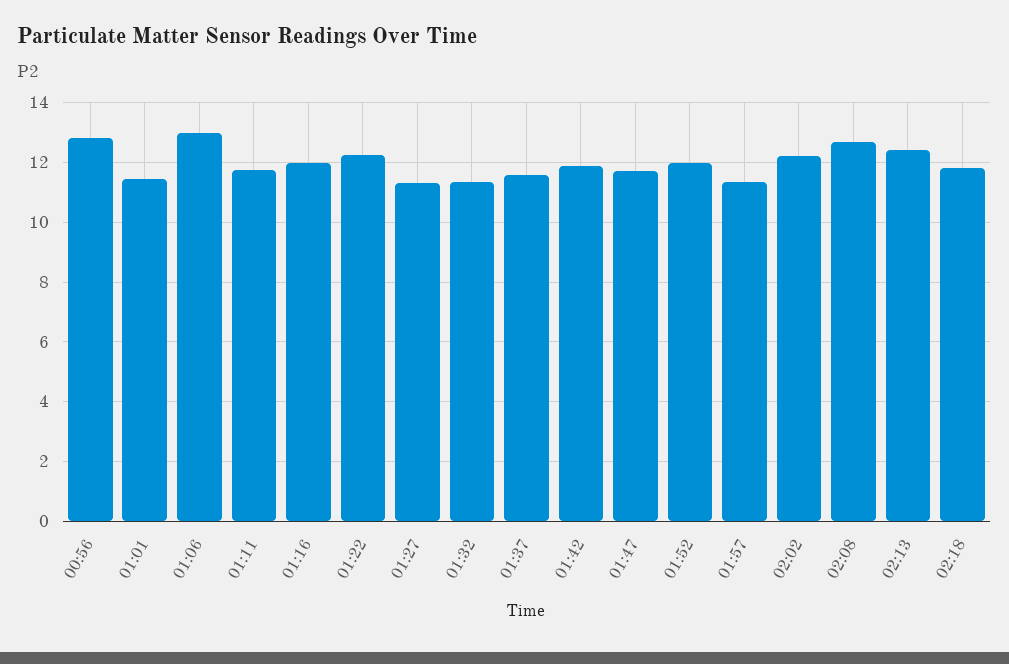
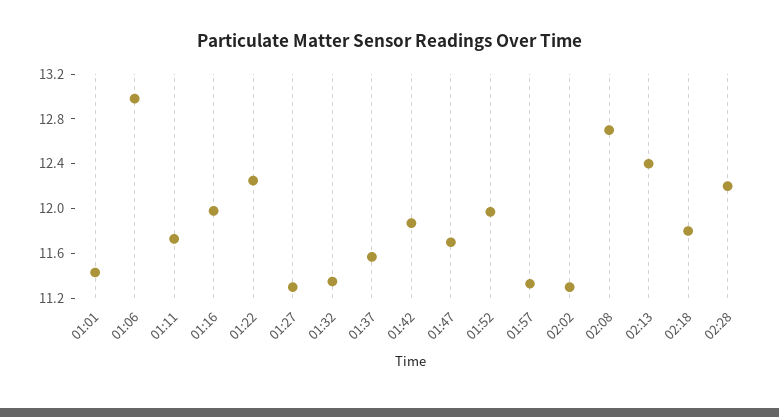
00:56: 12.75 -> none
02:02: 12.25 -> 11.3
02:28: none -> 12.2

